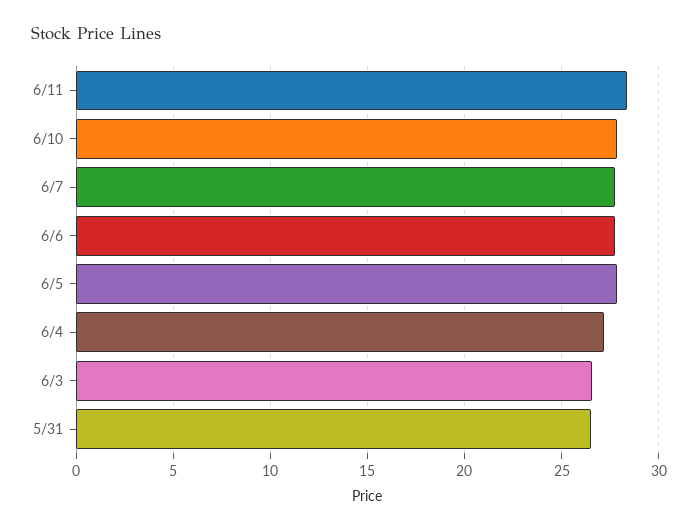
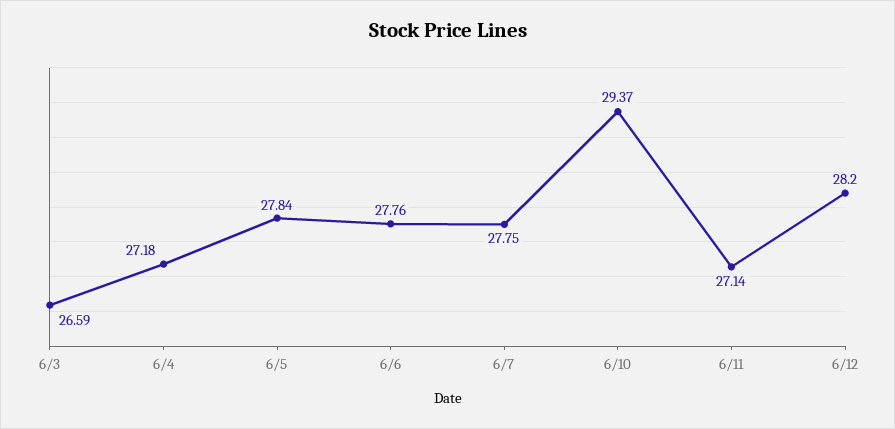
6/11: 28.5 -> 27.14
6/10: 28 -> 29.37
5/31: 26.5 -> none
6/12: none -> 28.2

